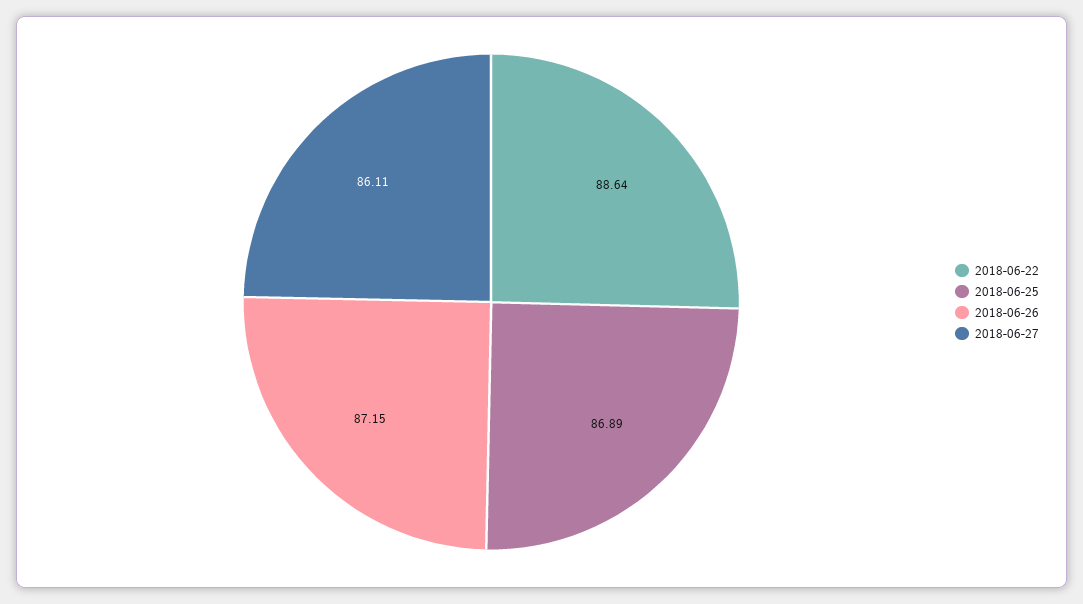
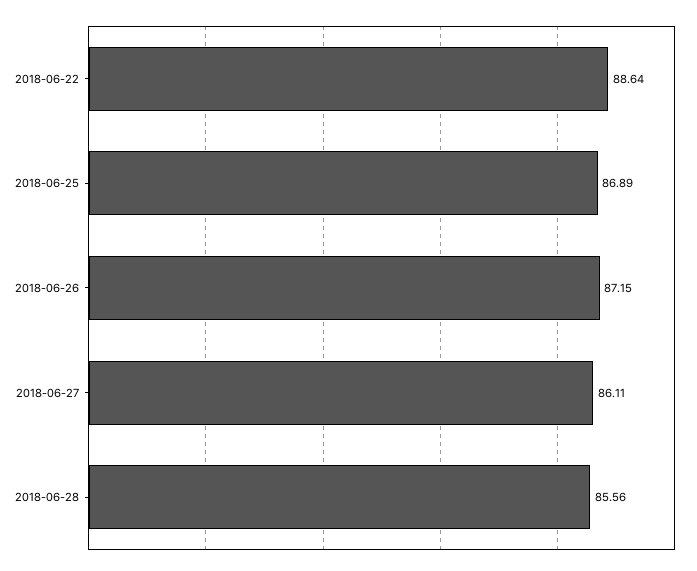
2018-06-28: none -> 85.56

